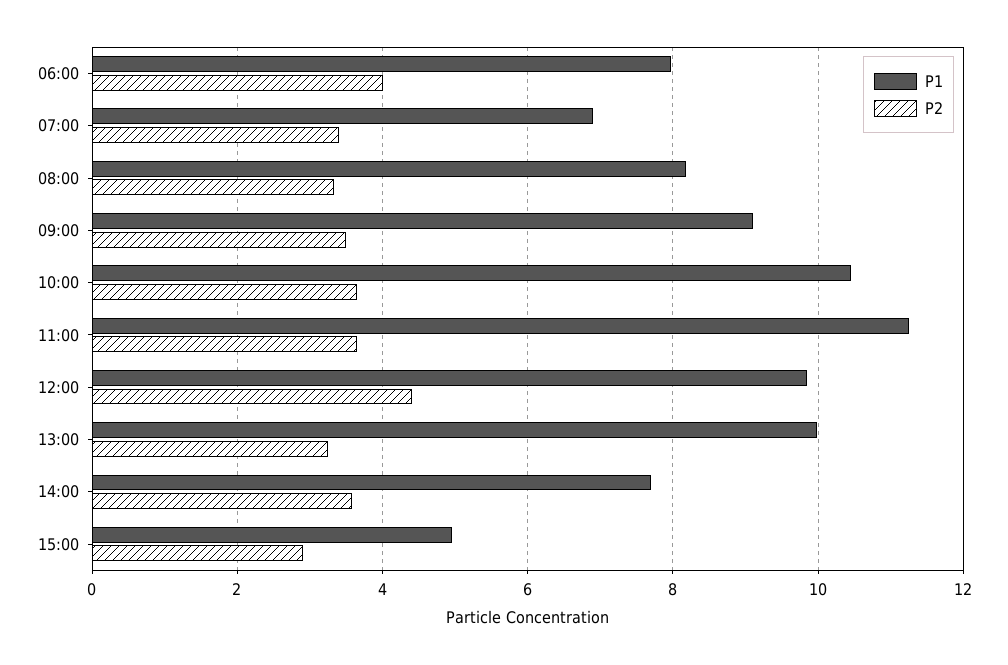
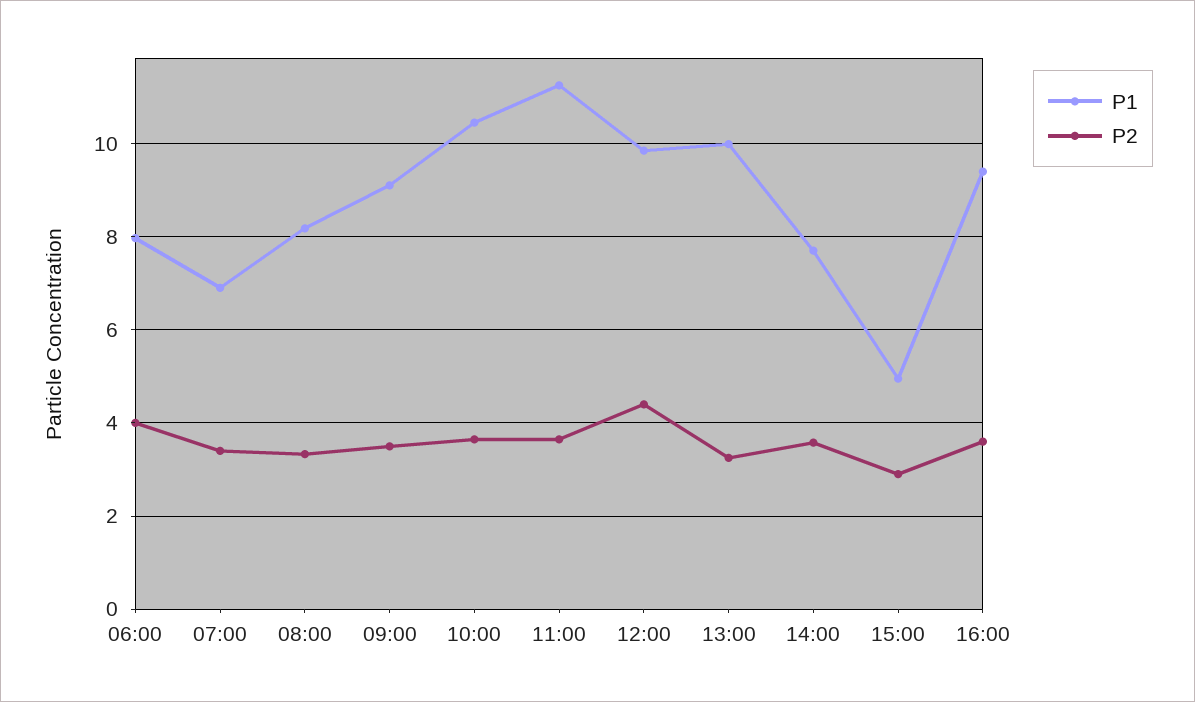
P1, 16:00: none -> 9.4
P2, 16:00: none -> 3.6

